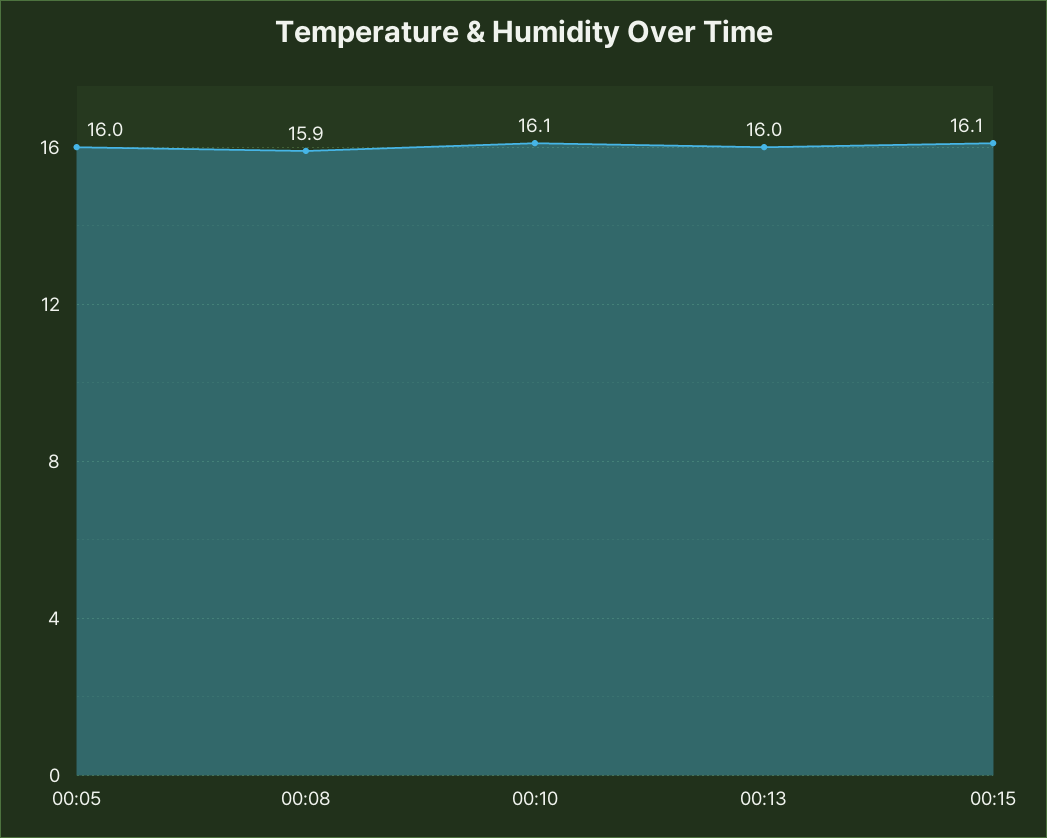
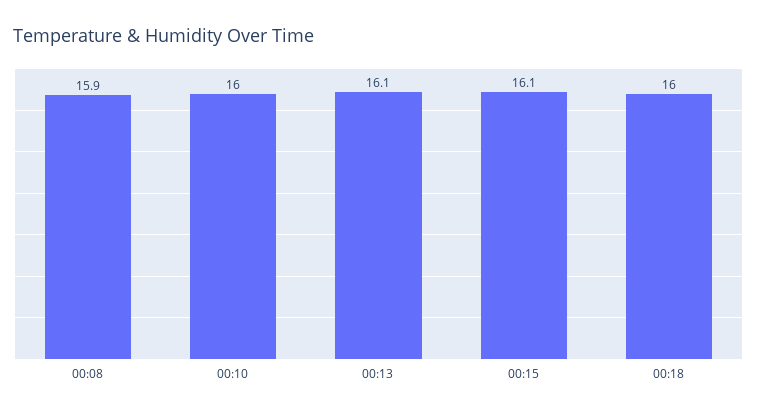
00:05: 16 -> none
00:10: 16.1 -> 16
00:13: 16 -> 16.1
00:18: none -> 16

